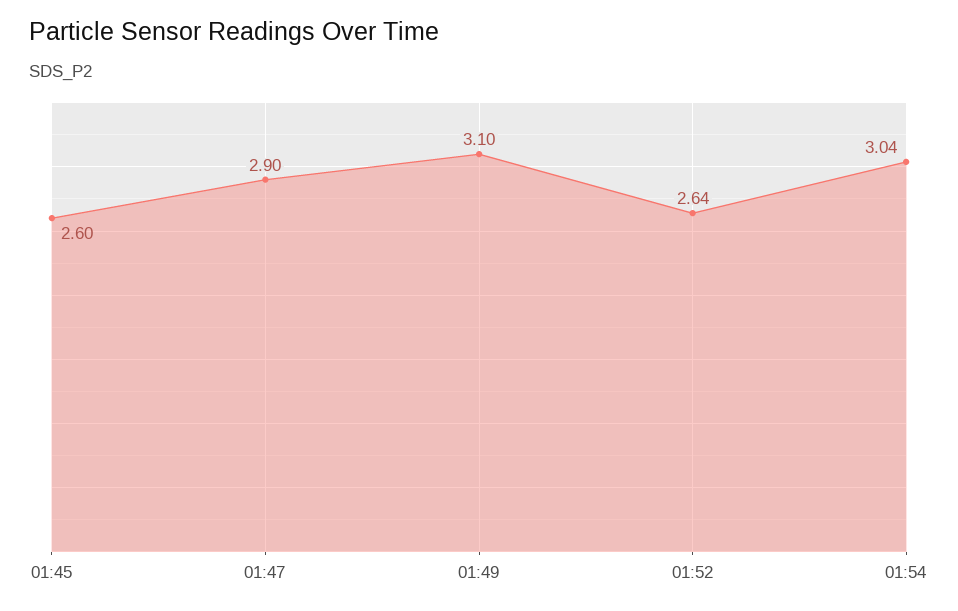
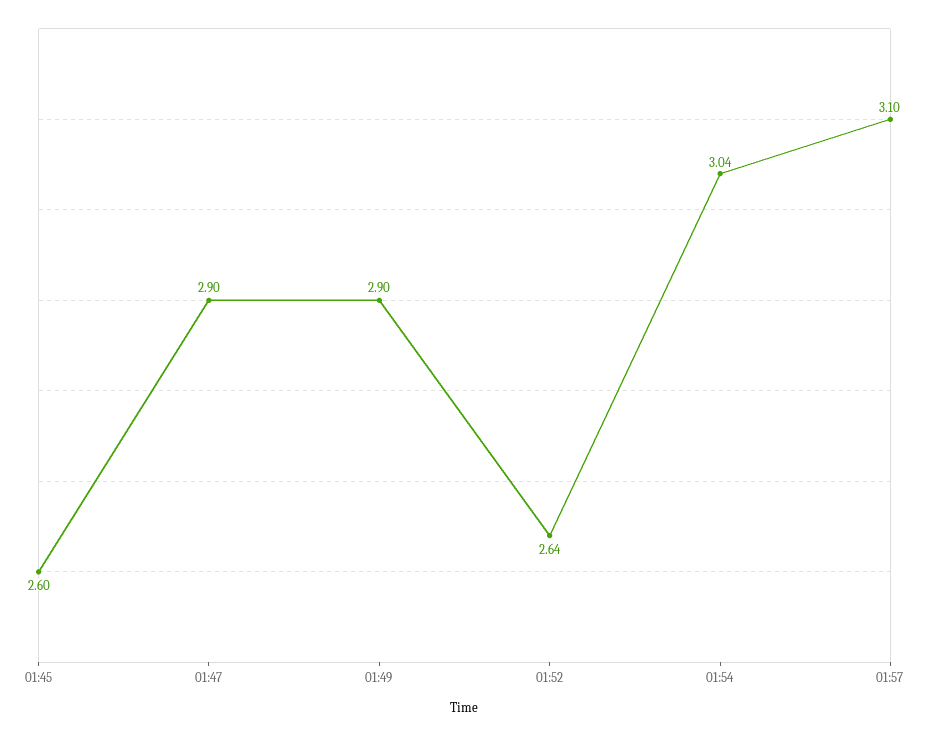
01:49: 3.1 -> 2.9
01:57: none -> 3.1

